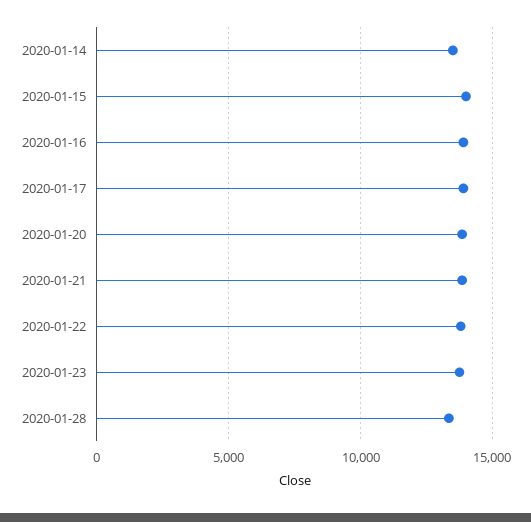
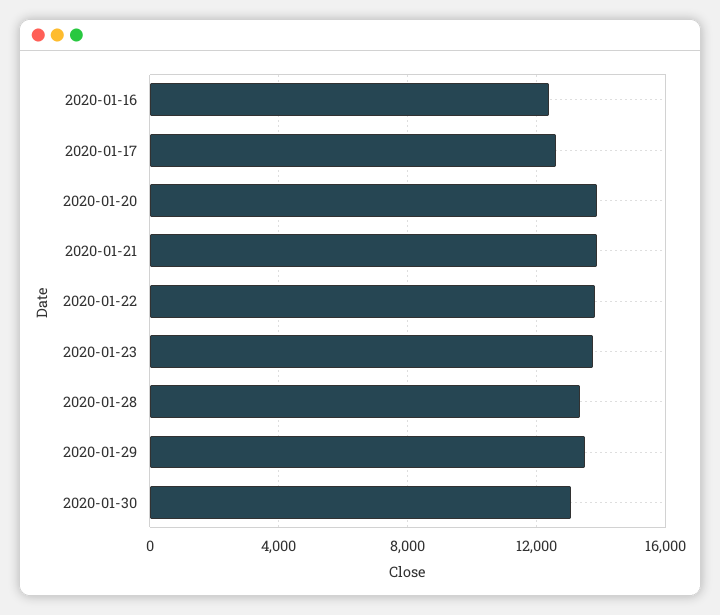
2020-01-14: 13500 -> none
2020-01-15: 14000 -> none
2020-01-16: 14000 -> 12500
2020-01-17: 14000 -> 12500
2020-01-29: none -> 13500
2020-01-30: none -> 13000

